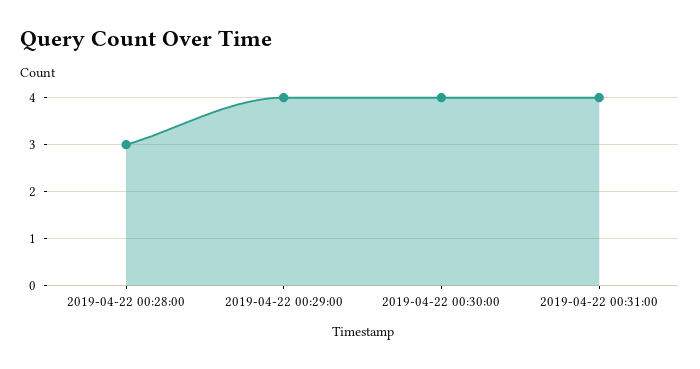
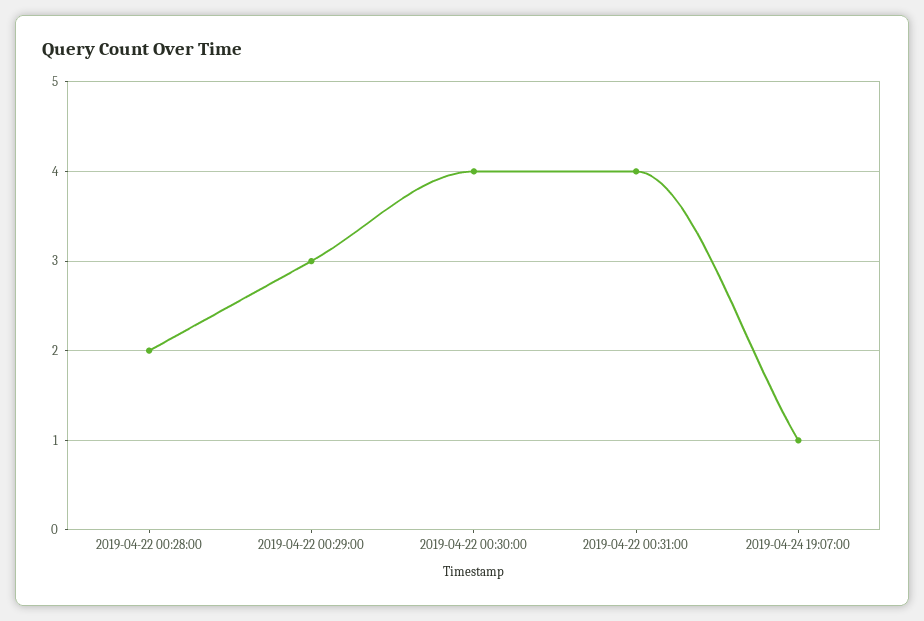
2019-04-22 00:28:00: 3 -> 2
2019-04-22 00:29:00: 4 -> 3
2019-04-24 19:07:00: none -> 1

